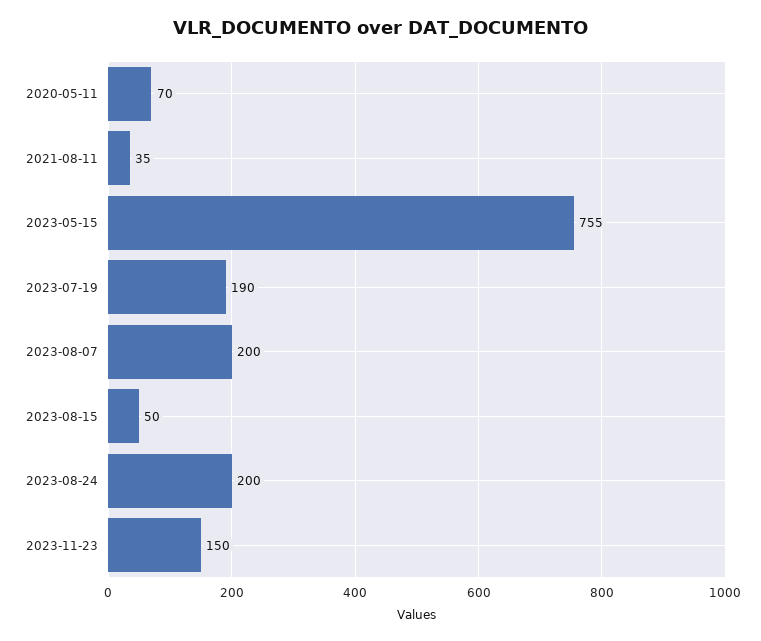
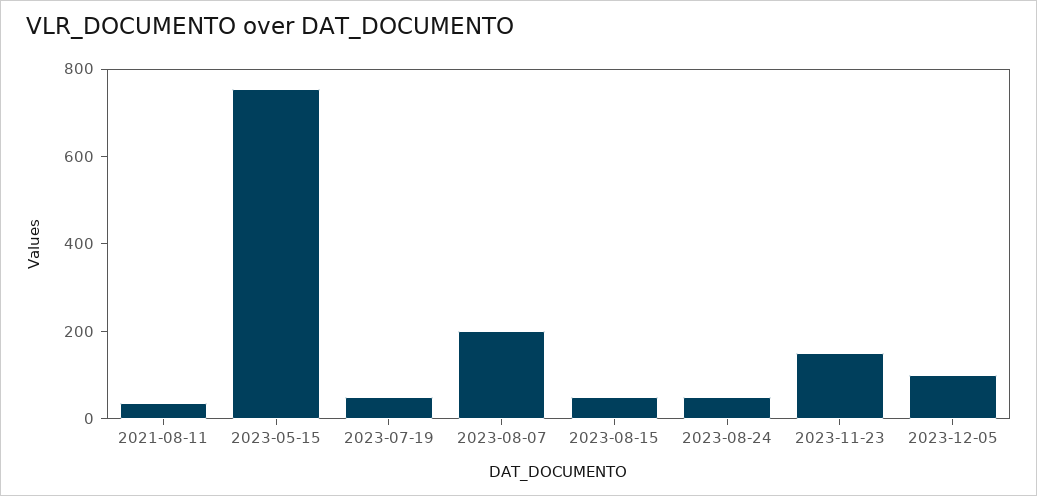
2020-05-11: 70 -> none
2023-07-19: 190 -> 50
2023-08-24: 200 -> 50
2023-12-05: none -> 100

